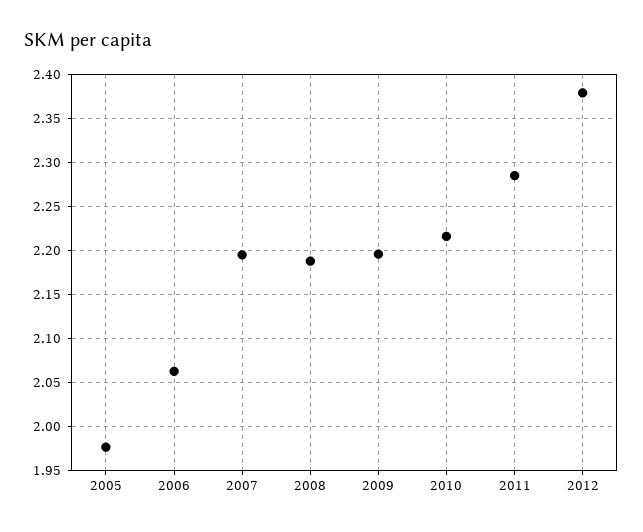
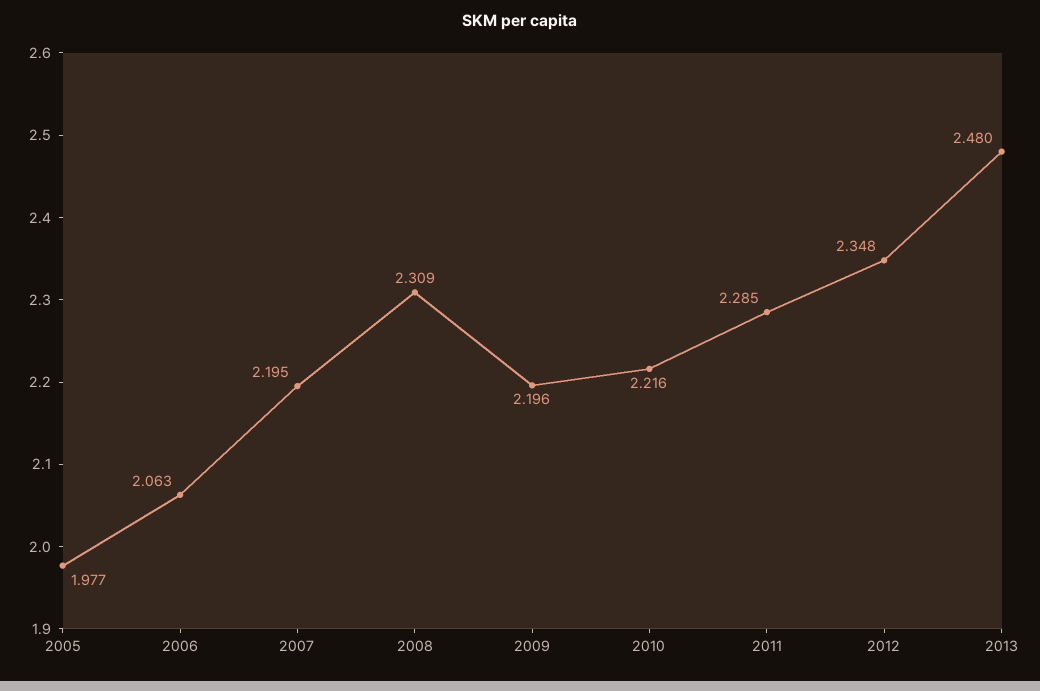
2008: 2.19 -> 2.309
2012: 2.38 -> 2.348
2013: none -> 2.48

